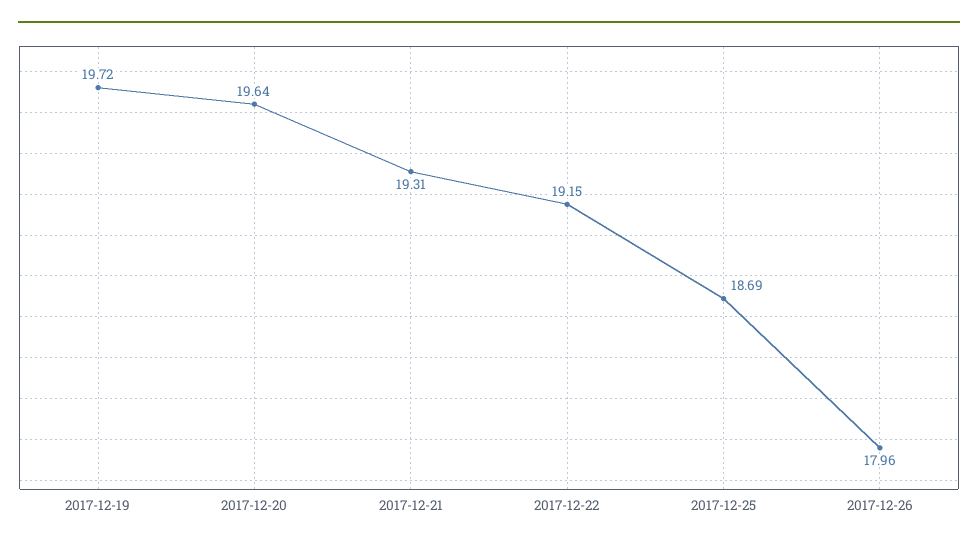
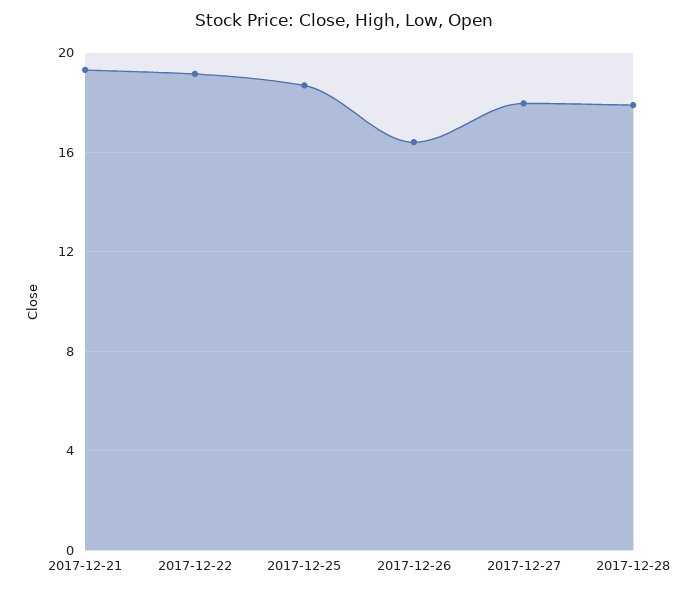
2017-12-19: 19.72 -> none
2017-12-20: 19.64 -> none
2017-12-26: 17.96 -> 16.5
2017-12-27: none -> 18
2017-12-28: none -> 18

